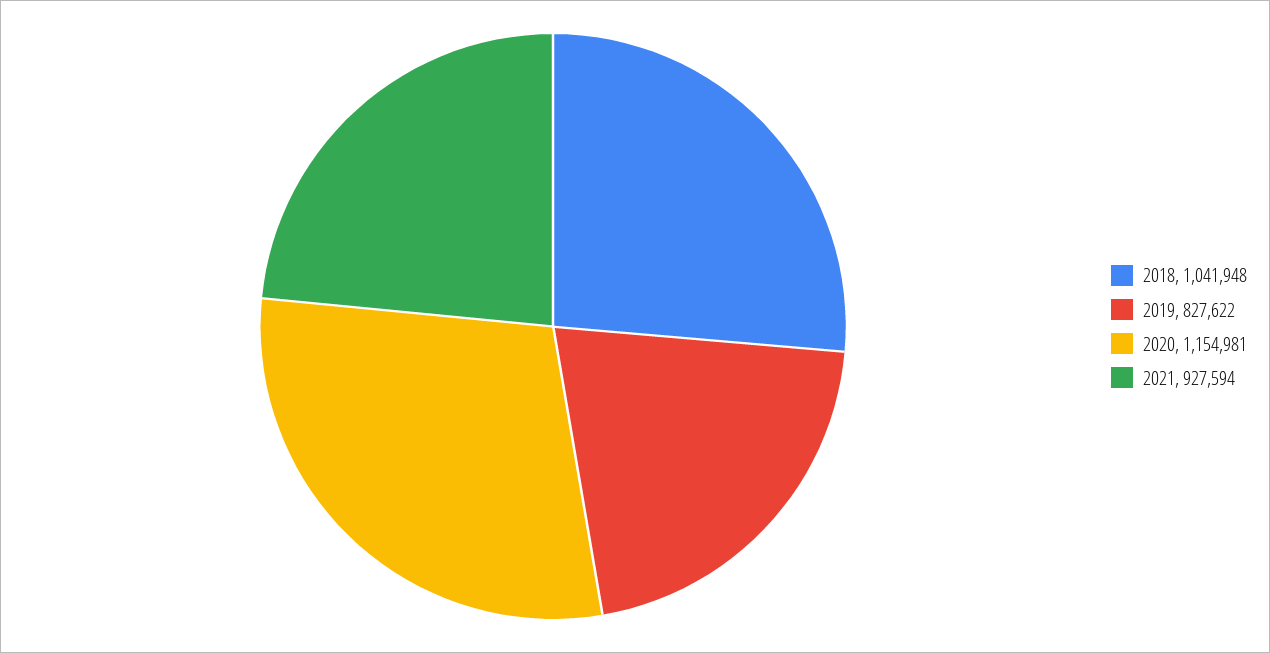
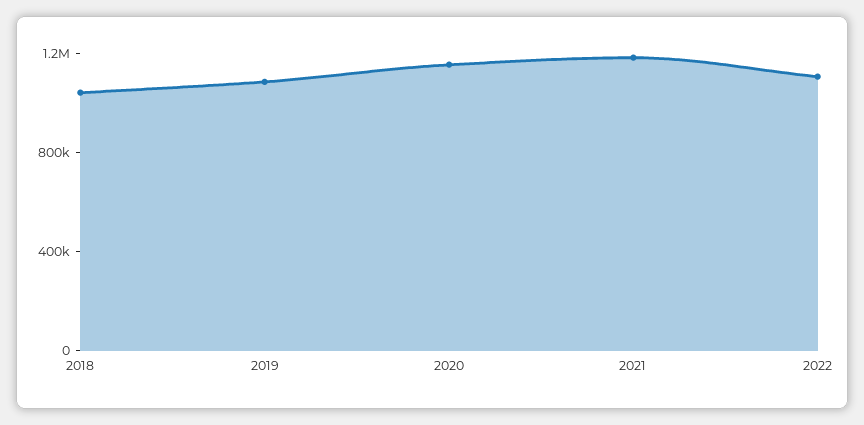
2019: 827622 -> 1100000
2021: 927594 -> 1200000
2022: none -> 1100000

